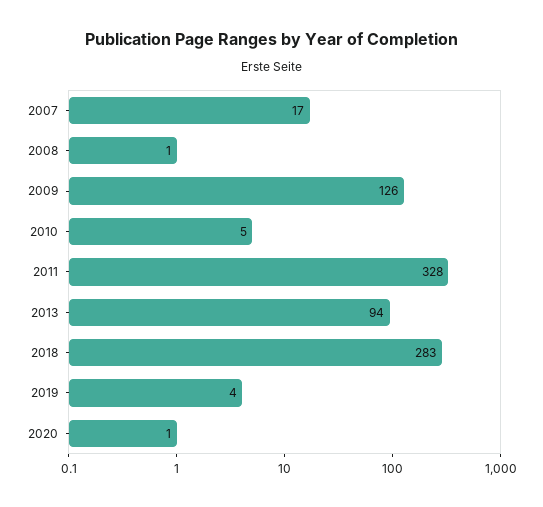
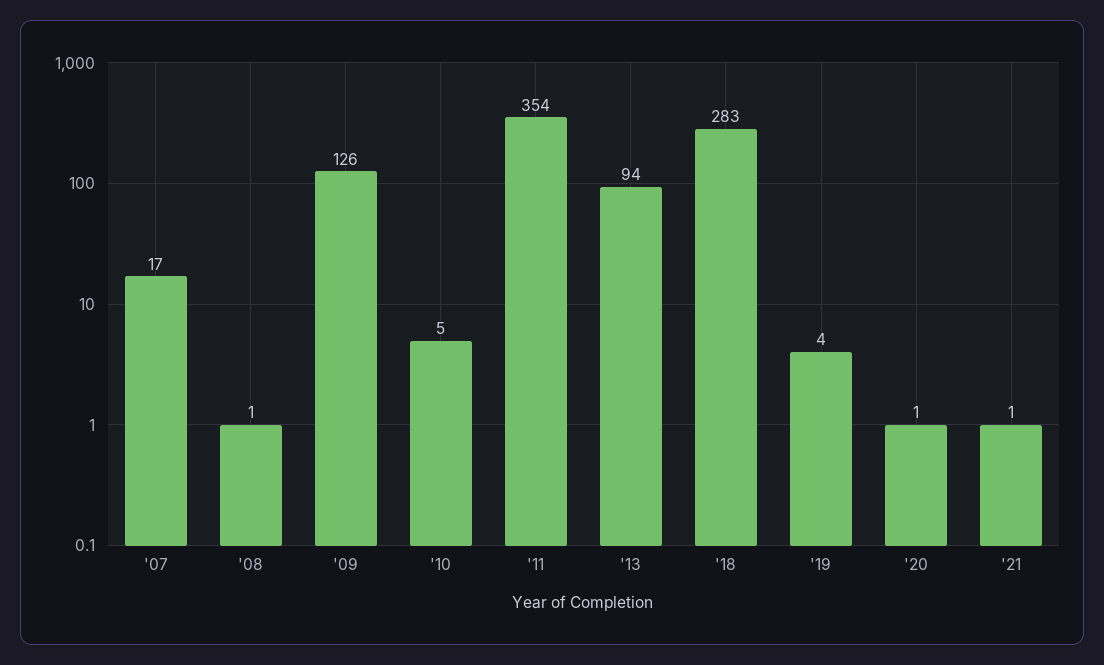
2011: 328 -> 354
'21: none -> 1

